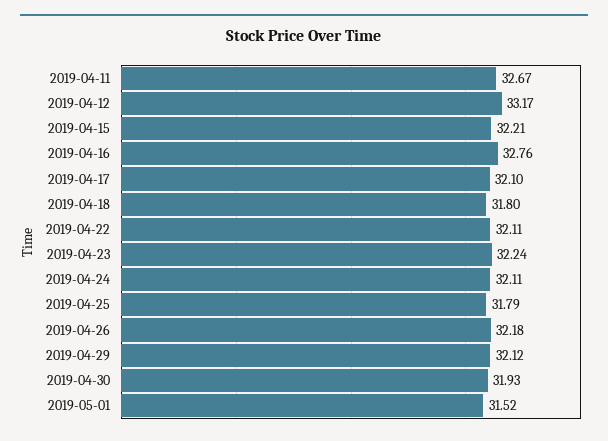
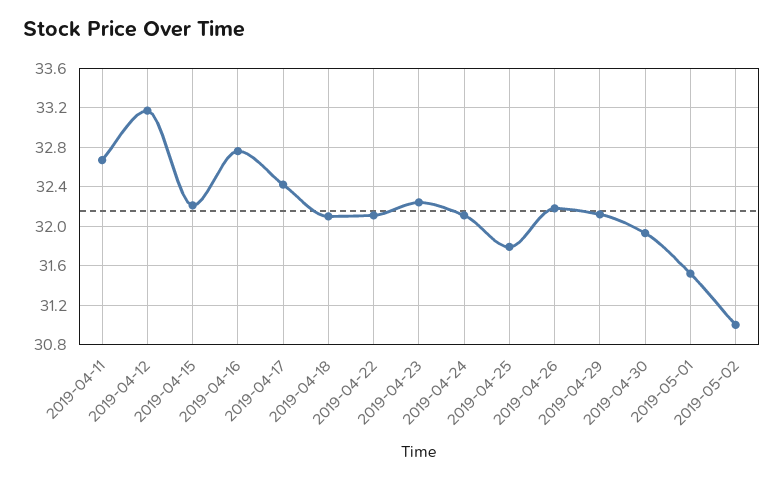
2019-04-17: 32.1 -> 32.4
2019-04-18: 31.8 -> 32.1
2019-05-02: none -> 31

